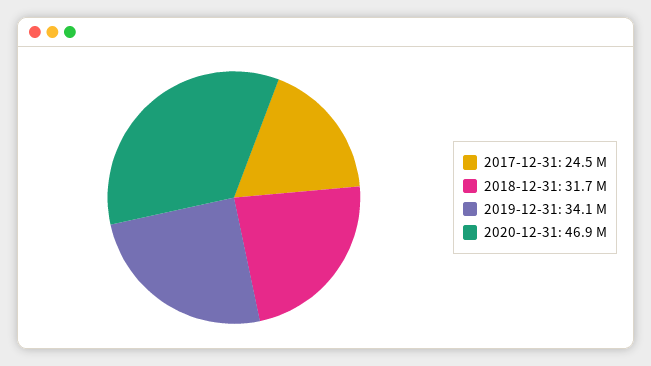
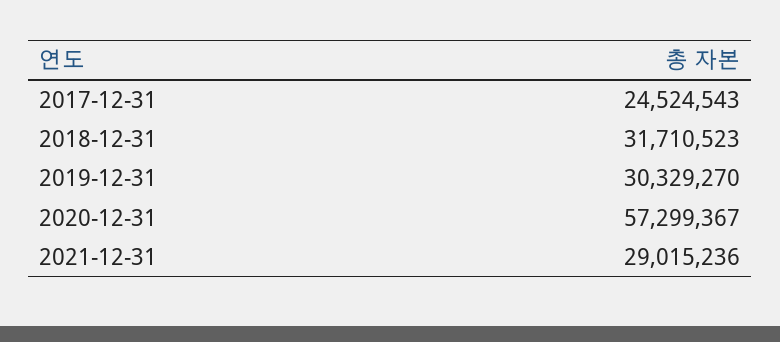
2019-12-31: 34100000 -> 30329270
2020-12-31: 46900000 -> 57299367
2021-12-31: none -> 29015236

